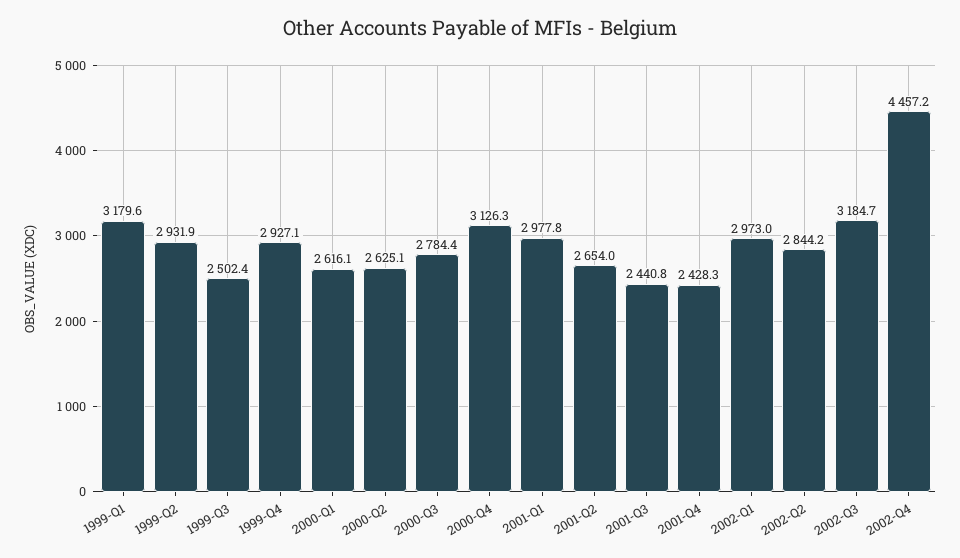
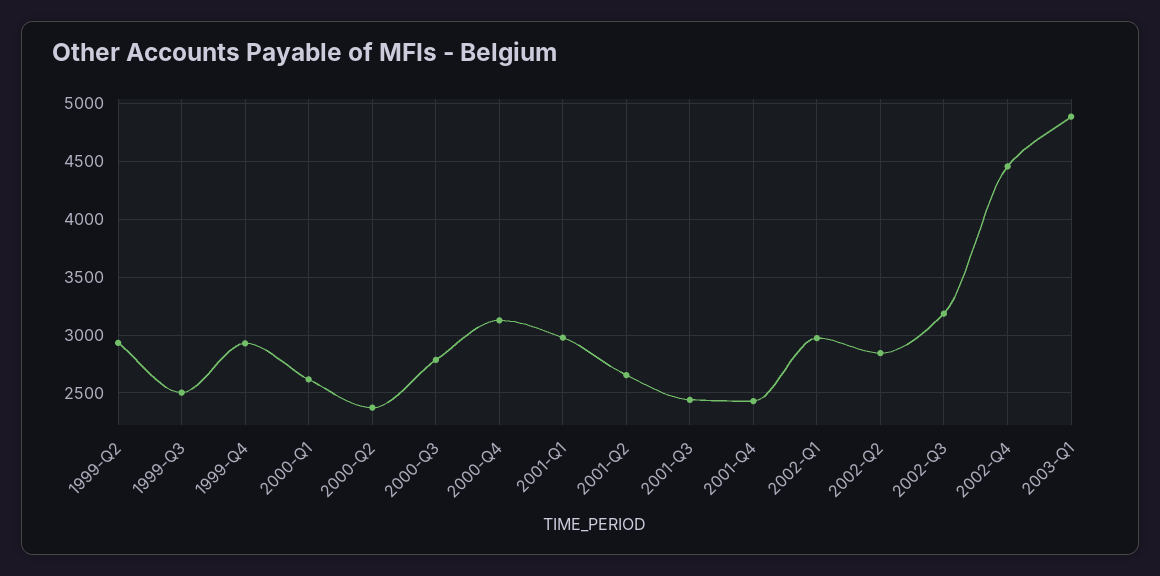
1999-Q1: 3179.6 -> none
2000-Q2: 2625.1 -> 2400
2003-Q1: none -> 4900

